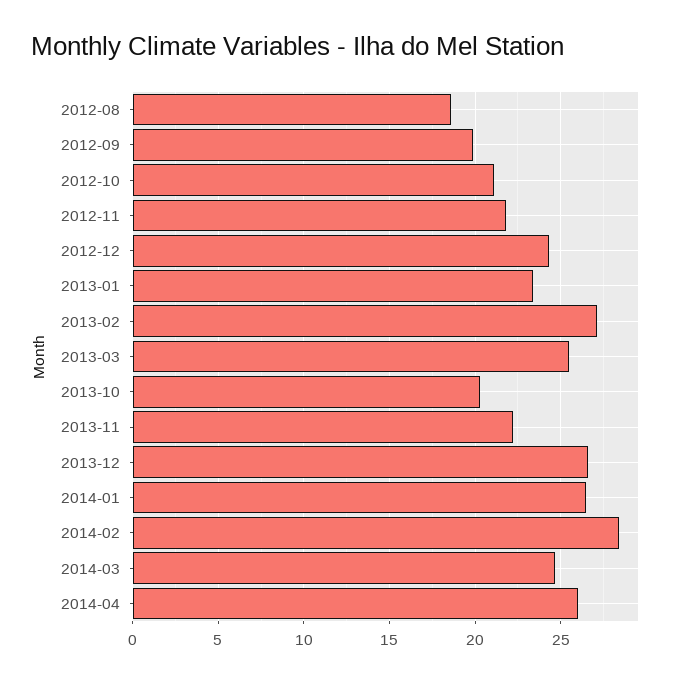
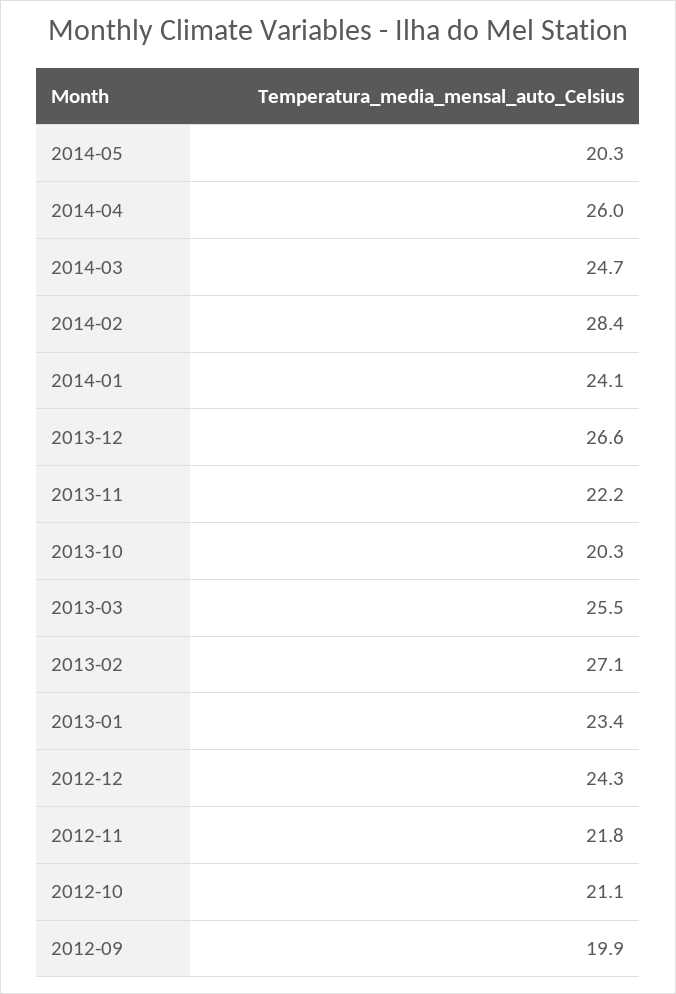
2012-08: 18.5 -> none
2014-01: 26.5 -> 24.1
2014-05: none -> 20.3

